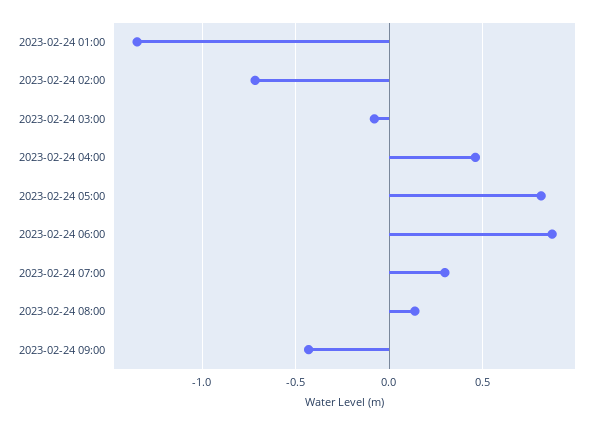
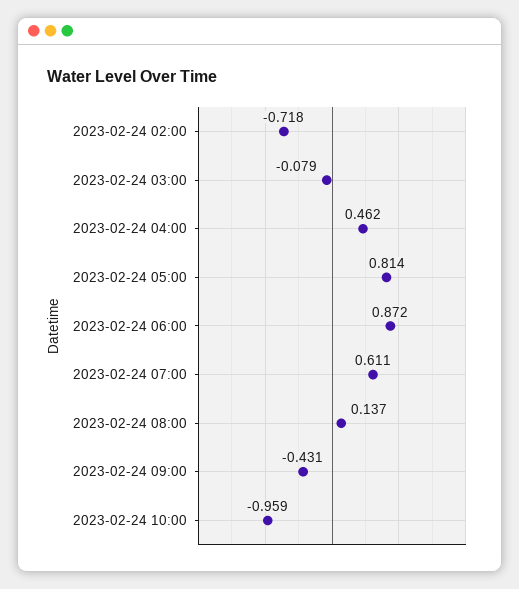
2023-02-24 01:00: -1.35 -> none
2023-02-24 07:00: 0.3 -> 0.611
2023-02-24 10:00: none -> -0.959

